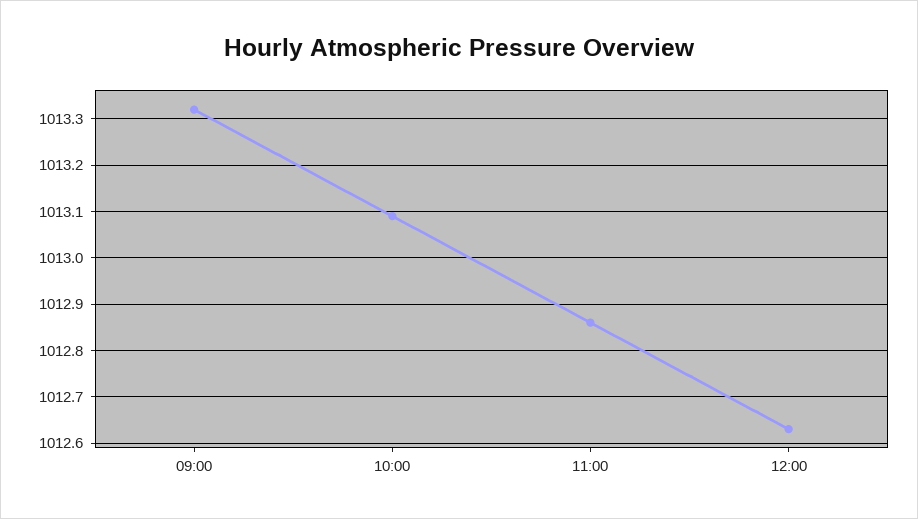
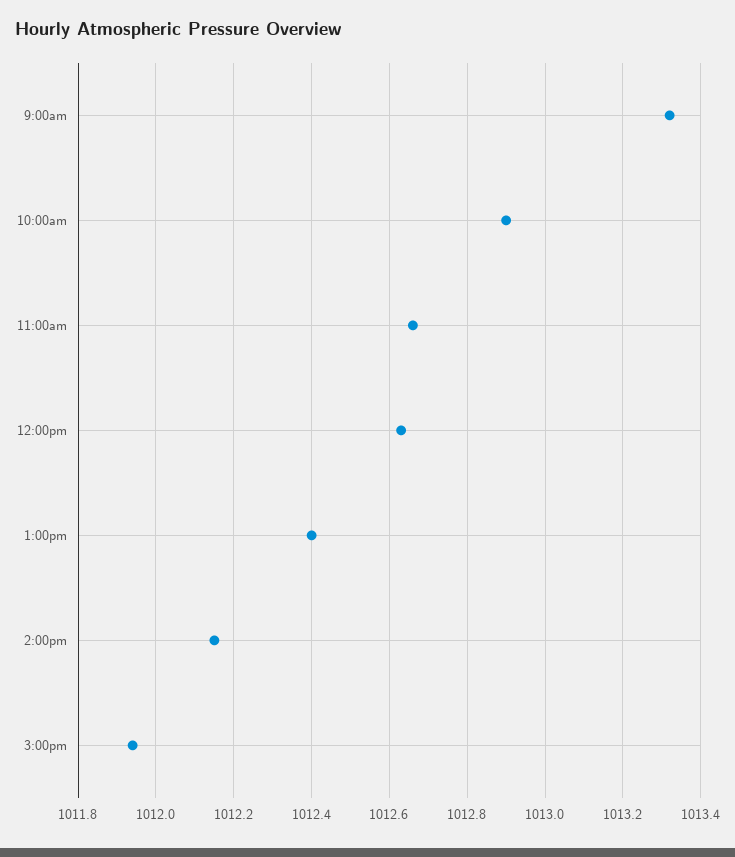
10:00: 1013.1 -> 1012.9
11:00: 1012.85 -> 1012.65
1:00pm: none -> 1012.4
2:00pm: none -> 1012.15
3:00pm: none -> 1011.95

